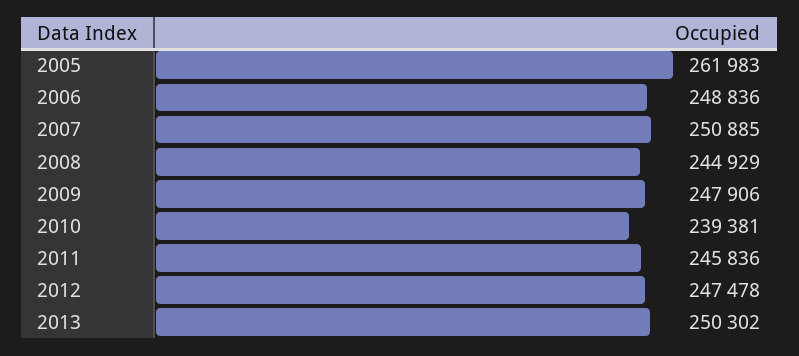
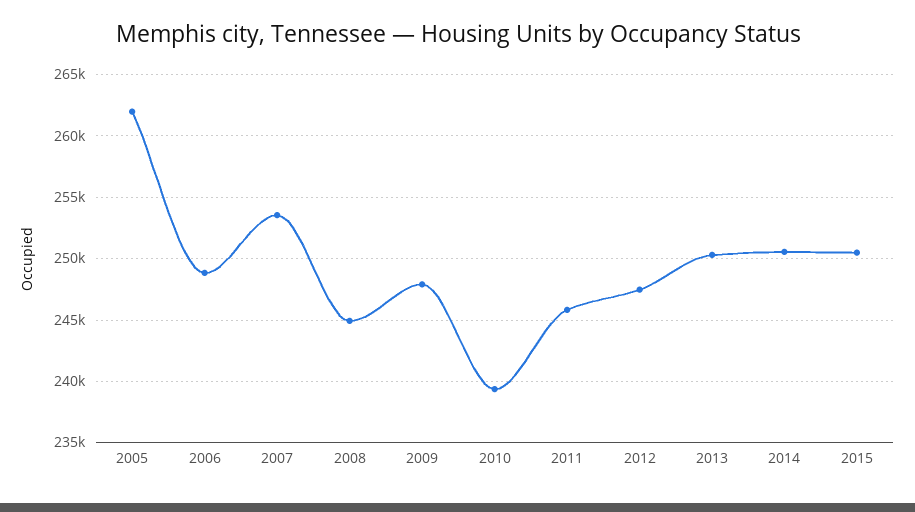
2007: 250885 -> 253500
2014: none -> 250500
2015: none -> 250500

